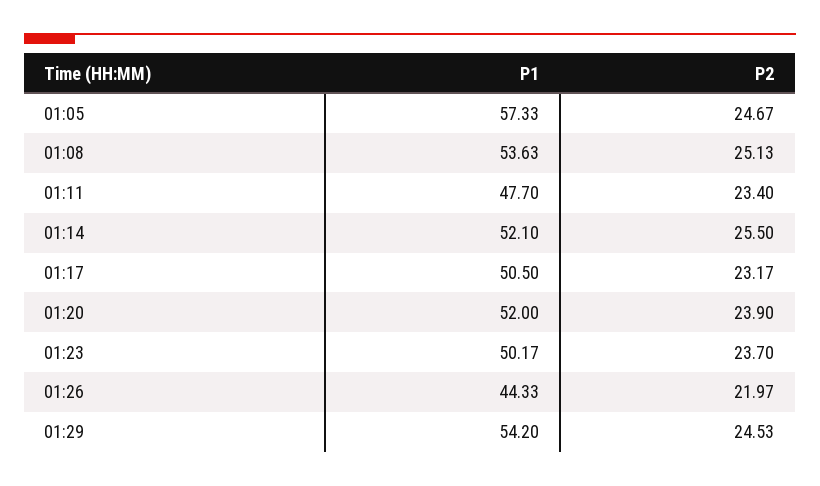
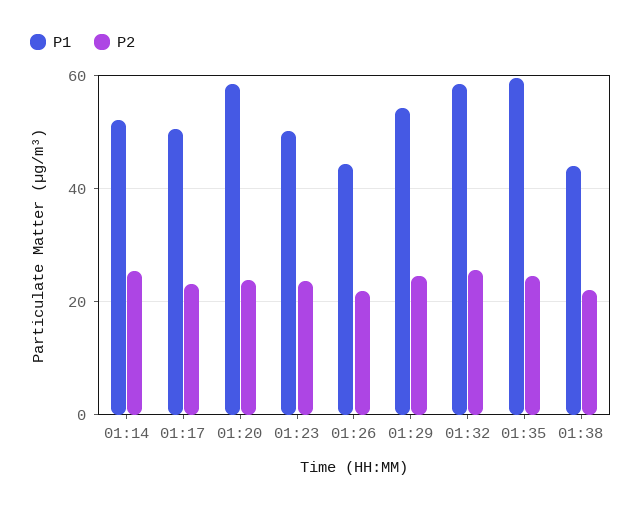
P1, 01:05: 57.33 -> none
P2, 01:05: 24.67 -> none
P1, 01:08: 53.63 -> none
P2, 01:08: 25.13 -> none
P1, 01:11: 47.7 -> none
P2, 01:11: 23.4 -> none
P1, 01:20: 52 -> 58
P1, 01:32: none -> 58
P2, 01:32: none -> 26
P1, 01:35: none -> 60
P2, 01:35: none -> 24
P1, 01:38: none -> 44
P2, 01:38: none -> 22

